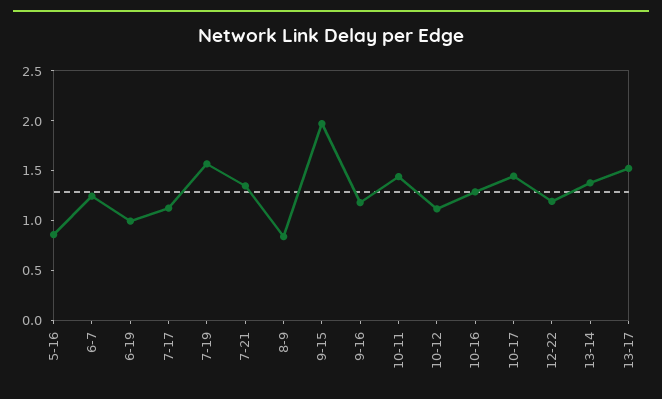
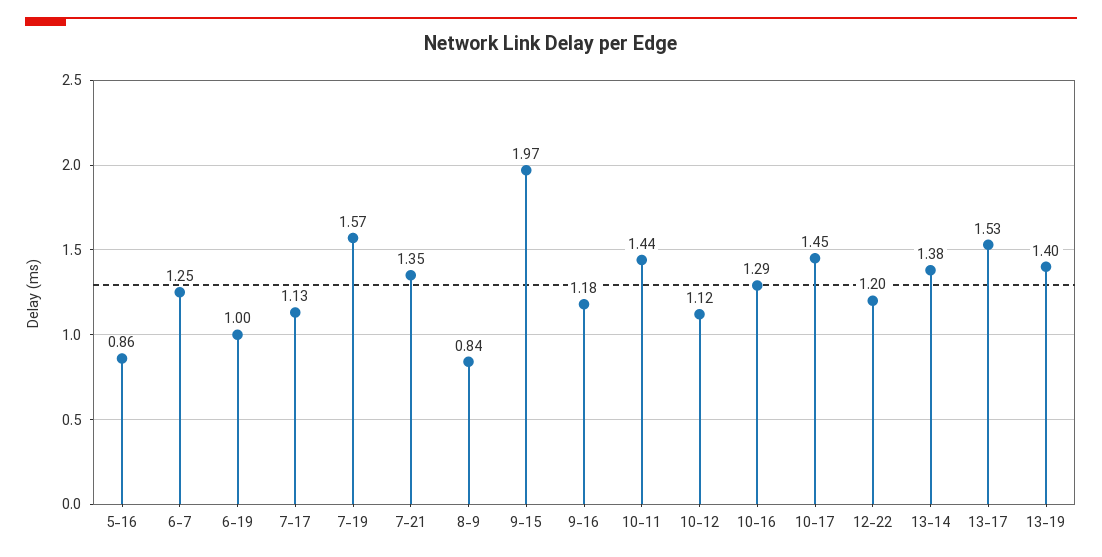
13-19: none -> 1.4

